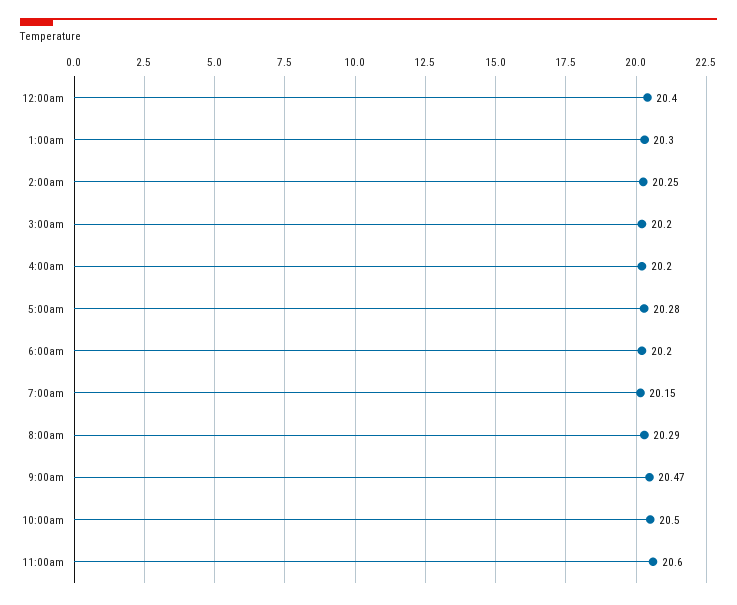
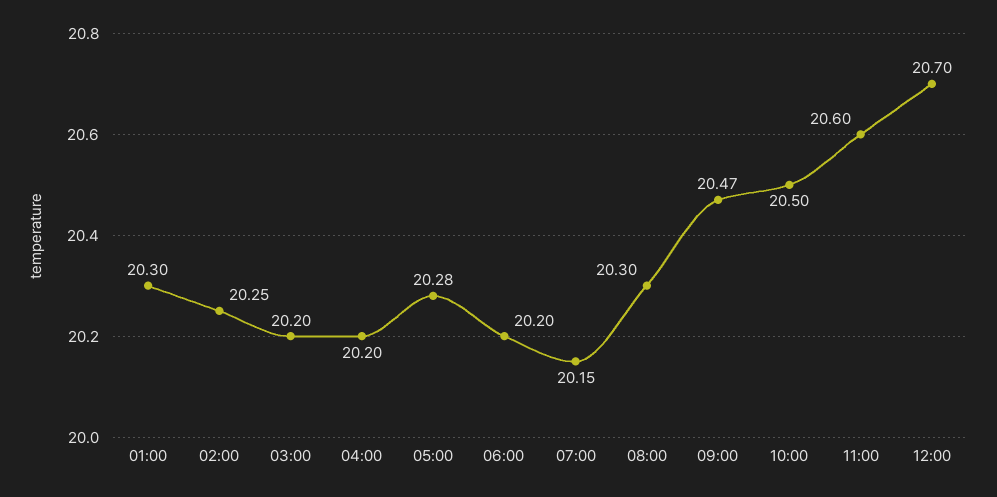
12:00am: 20.4 -> none
8:00am: 20.29 -> 20.3
12:00: none -> 20.7

